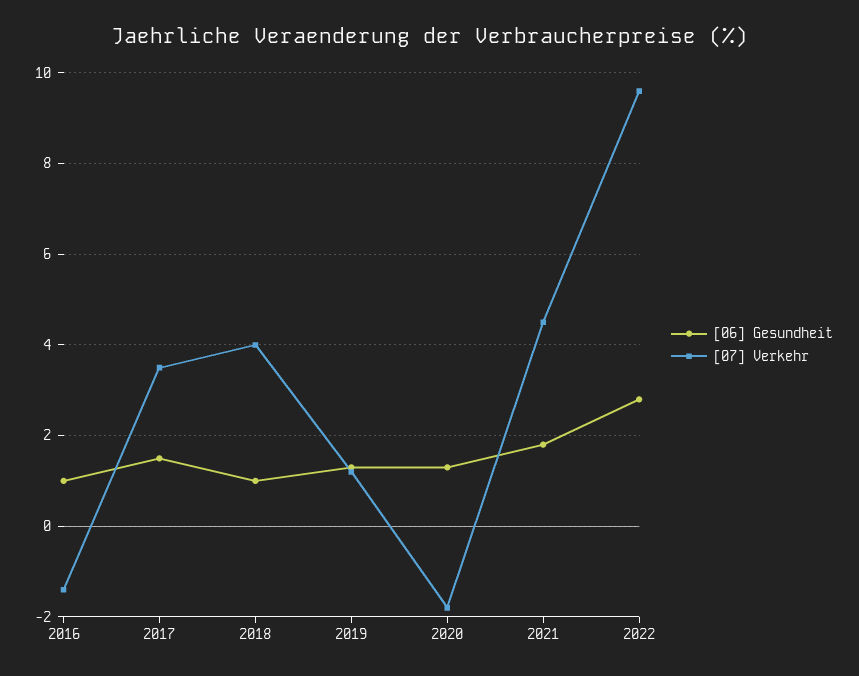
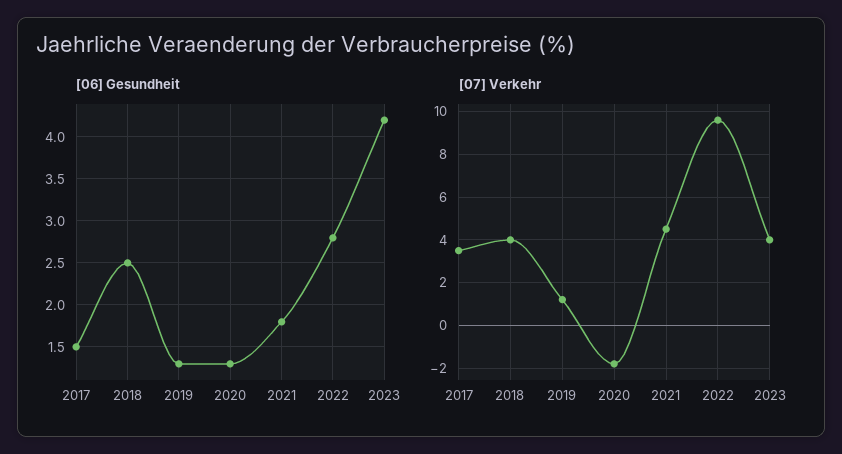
[06] Gesundheit, 2016: 1 -> none
[07] Verkehr, 2016: -1.5 -> none
[06] Gesundheit, 2018: 1 -> 2.5
[06] Gesundheit, 2023: none -> 4.2
[07] Verkehr, 2023: none -> 4

